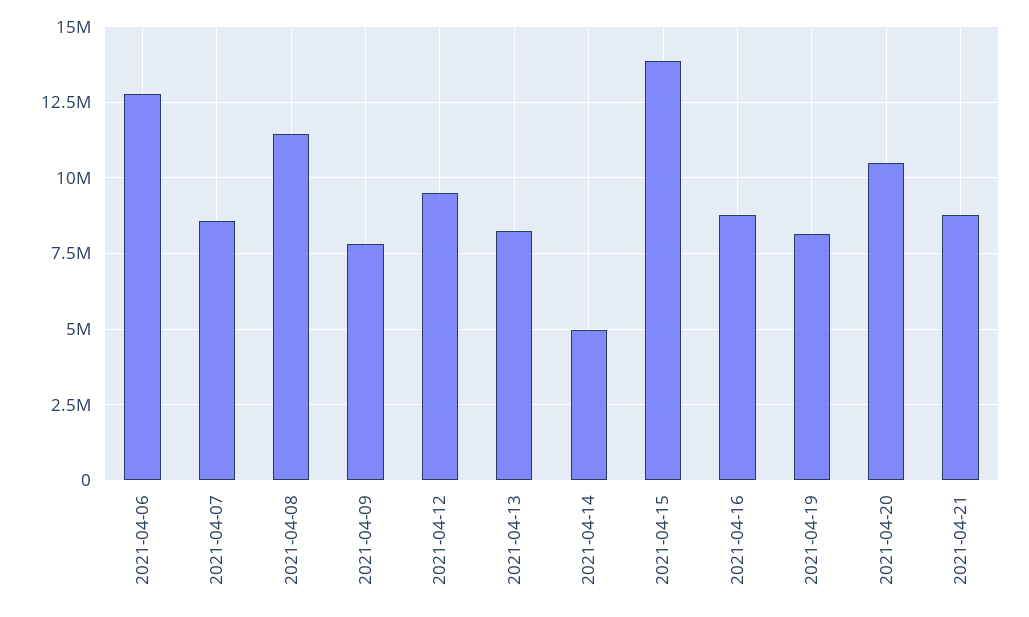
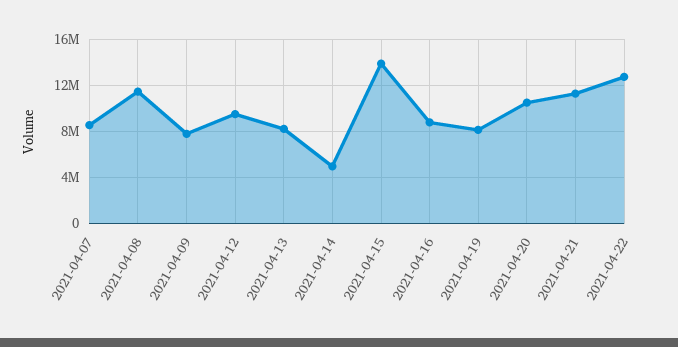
2021-04-06: 12750000 -> none
2021-04-21: 8750000 -> 11000000
2021-04-22: none -> 13000000

